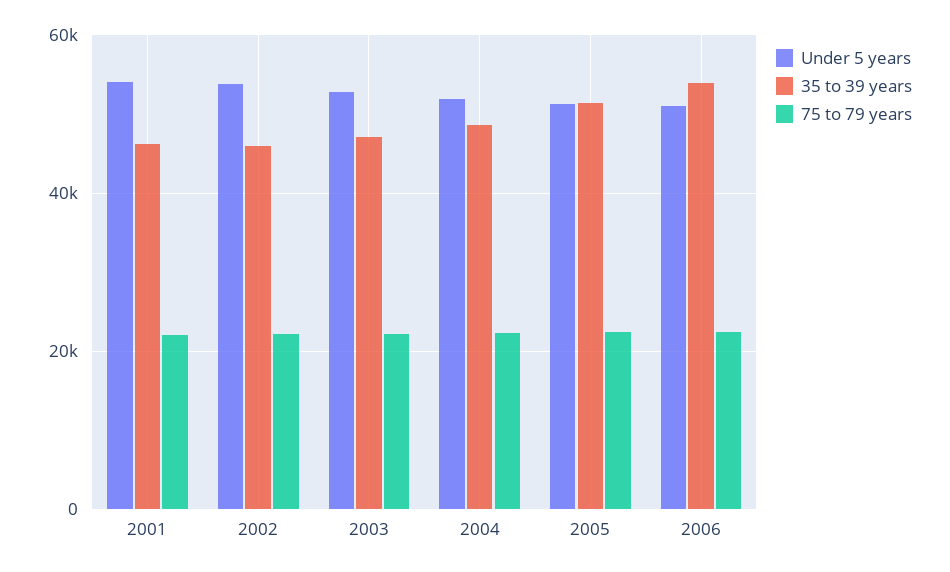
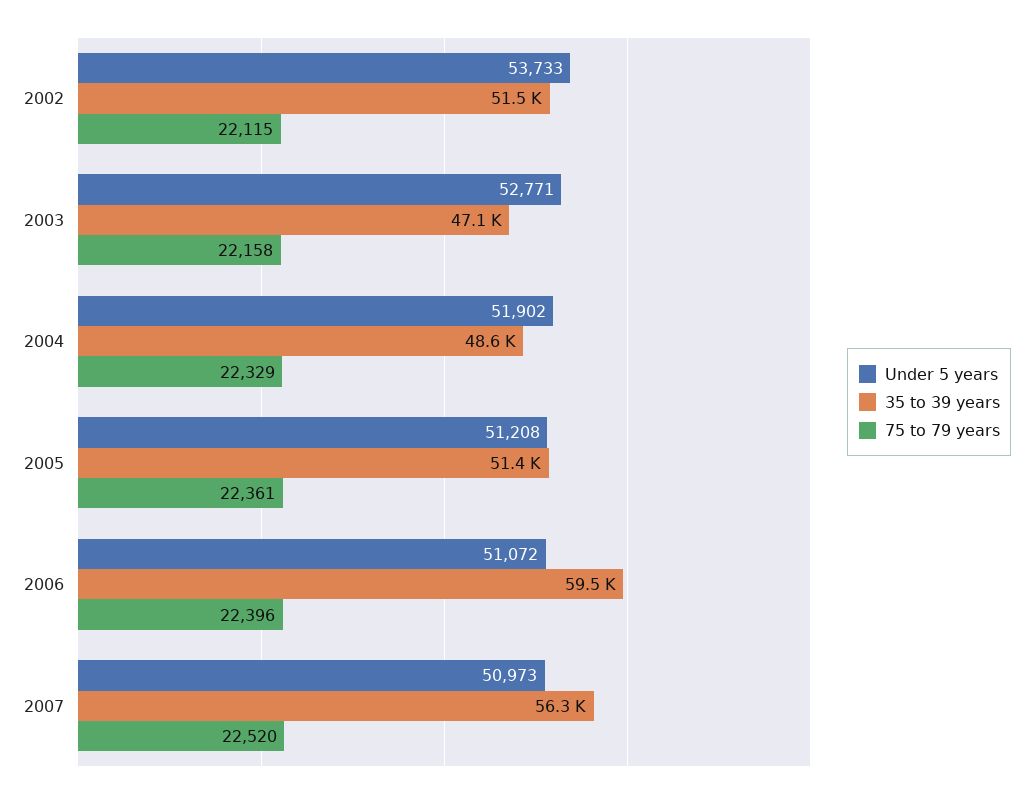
Under 5 years, 2001: 54000 -> none
35 to 39 years, 2001: 46000 -> none
75 to 79 years, 2001: 22000 -> none
35 to 39 years, 2002: 46000 -> 51500
35 to 39 years, 2006: 54000 -> 59500
Under 5 years, 2007: none -> 50973
35 to 39 years, 2007: none -> 56300
75 to 79 years, 2007: none -> 22520

